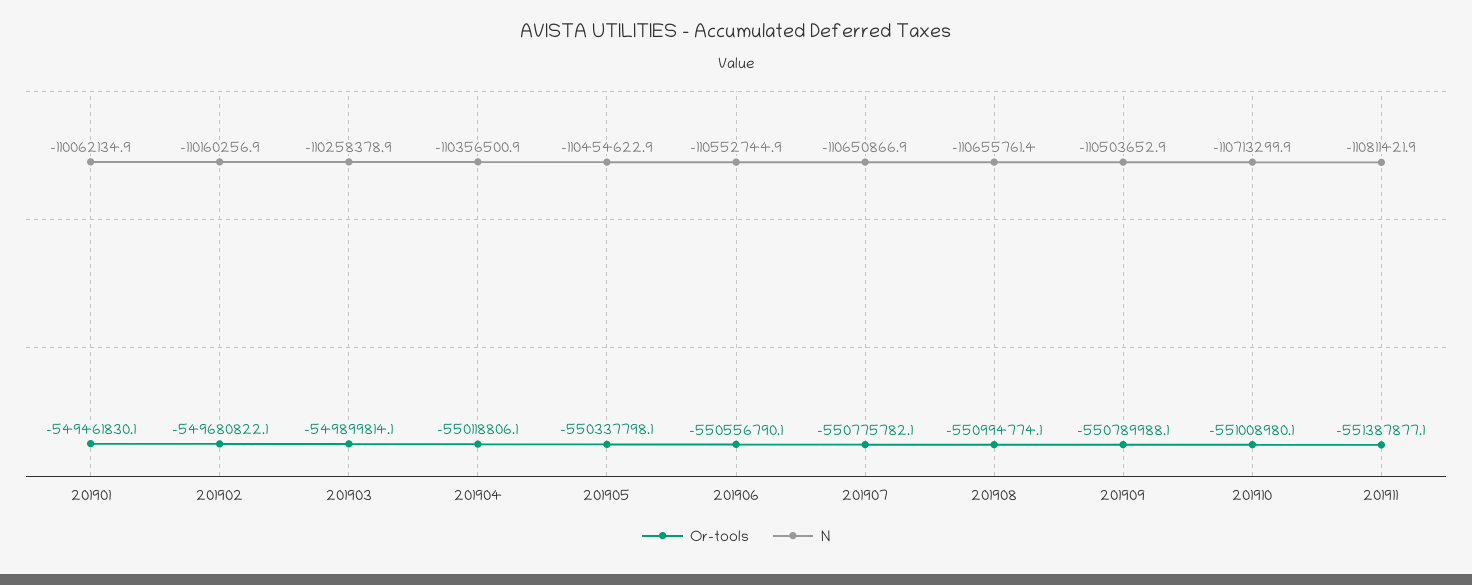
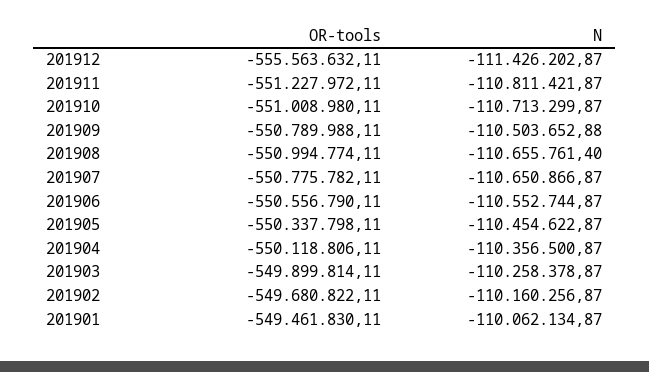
Or-tools, 201911: -551387877.1 -> -551227972.11
Or-tools, 201912: none -> -555563632.11
N, 201912: none -> -111426202.87

